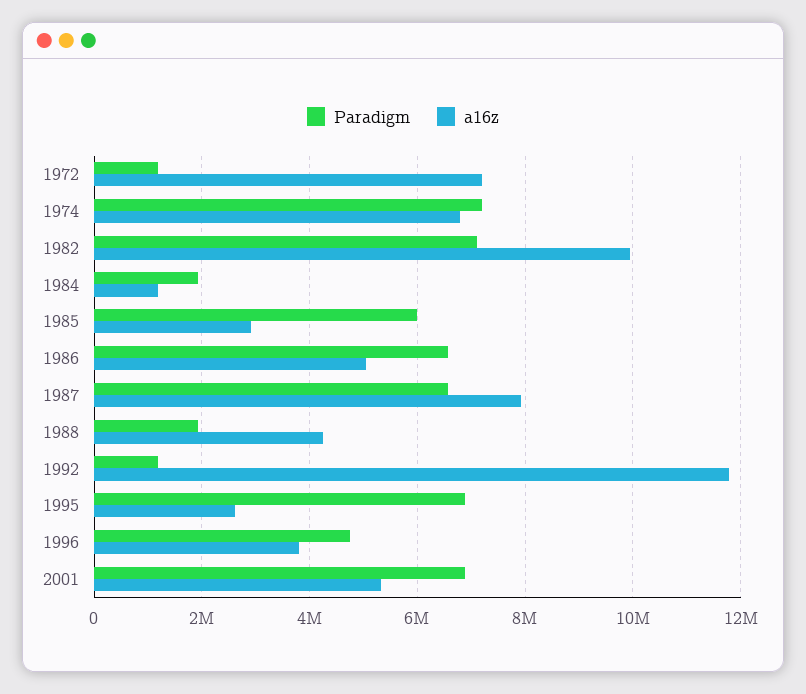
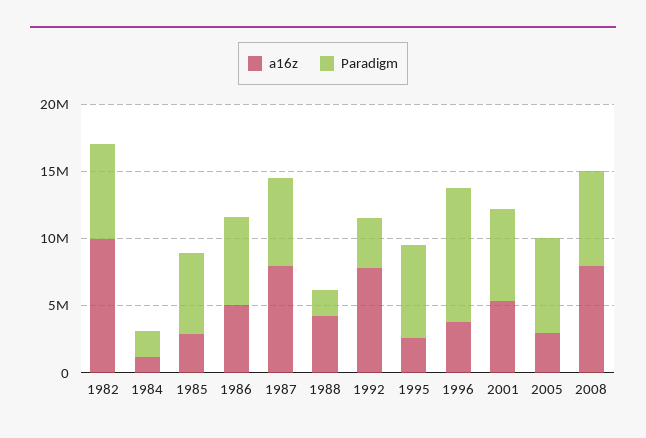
Paradigm, 1972: 1200000 -> none
a16z, 1972: 7200000 -> none
Paradigm, 1974: 7200000 -> none
a16z, 1974: 6800000 -> none
Paradigm, 1992: 1200000 -> 4000000
a16z, 1992: 11800000 -> 8000000
Paradigm, 1996: 4800000 -> 10000000
a16z, 2005: none -> 3000000
Paradigm, 2005: none -> 7000000
a16z, 2008: none -> 8000000
Paradigm, 2008: none -> 7000000

